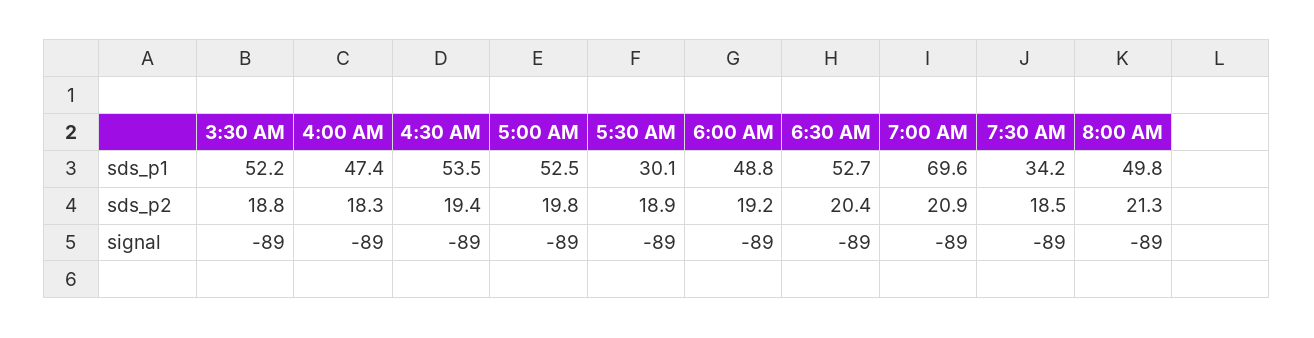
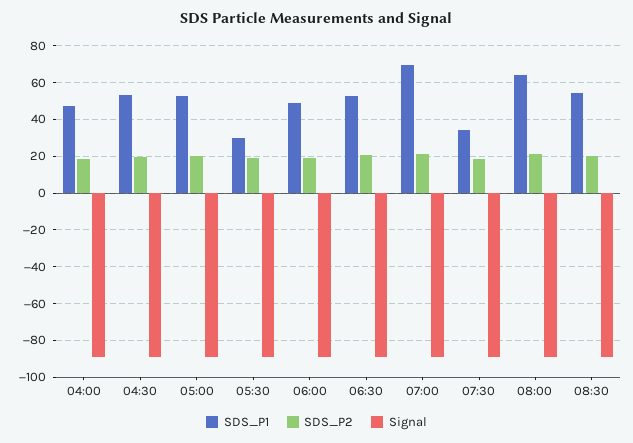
sds_p1, 3:30 AM: 52.2 -> none
sds_p1, 8:00 AM: 49.8 -> 65
sds_p2, 3:30 AM: 18.8 -> none
signal, 3:30 AM: -89 -> none
sds_p1, 08:30: none -> 55
sds_p2, 08:30: none -> 20
signal, 08:30: none -> -90

